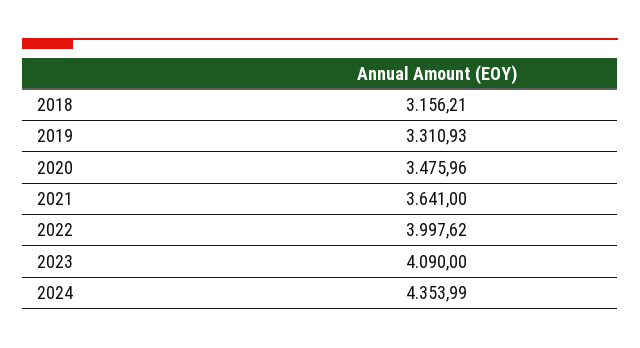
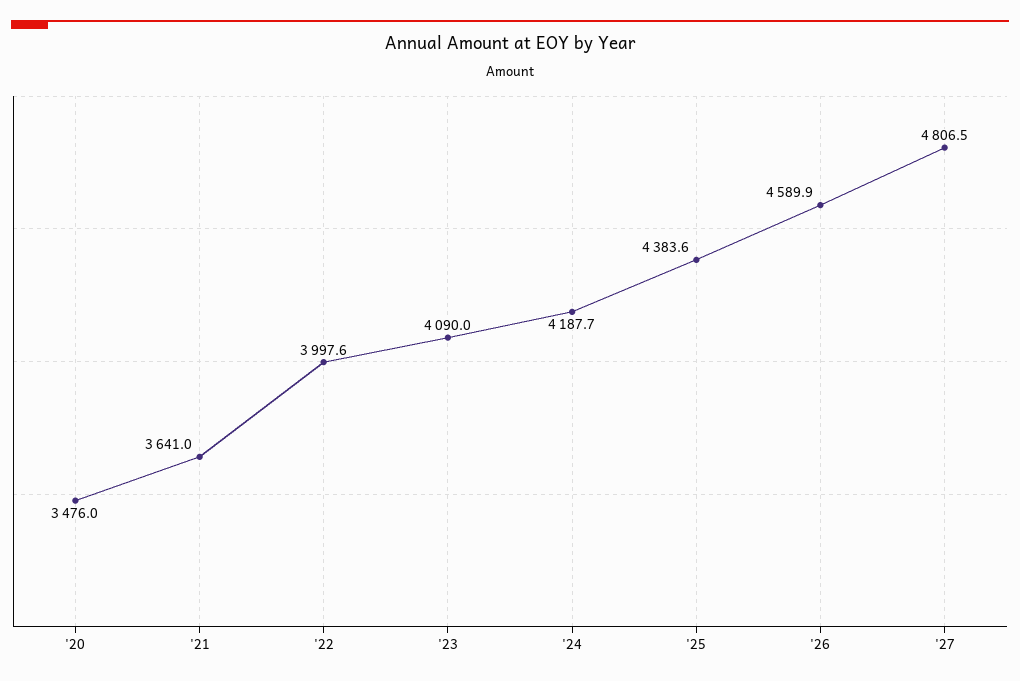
2018: 3156.21 -> none
2019: 3310.93 -> none
2024: 4353.99 -> 4187.7
'25: none -> 4383.6
'26: none -> 4589.9
'27: none -> 4806.5

